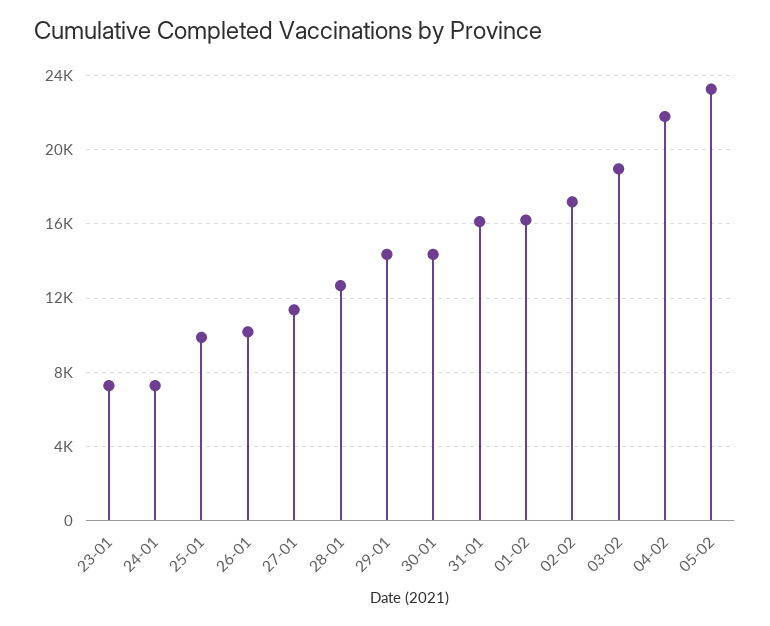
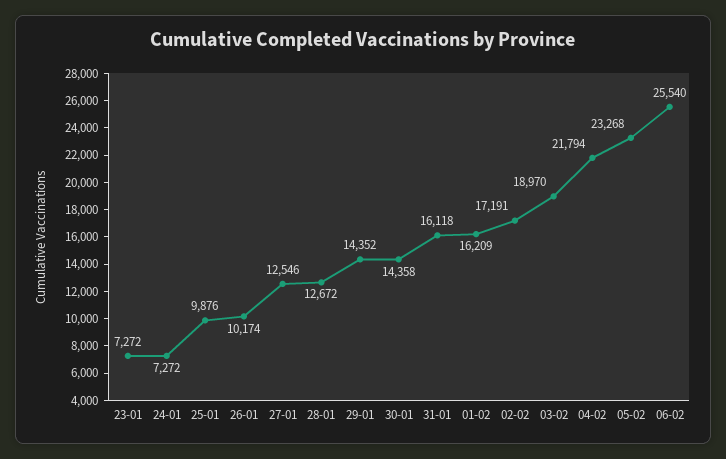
27-01: 11500 -> 12546
06-02: none -> 25540

